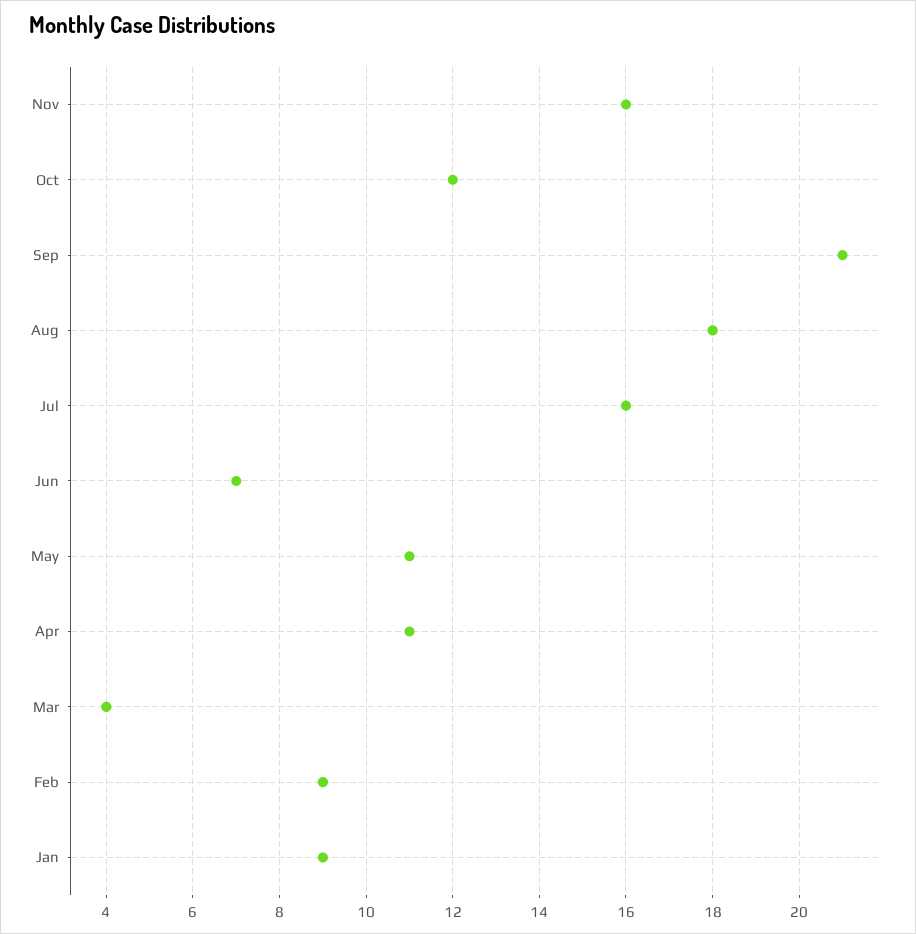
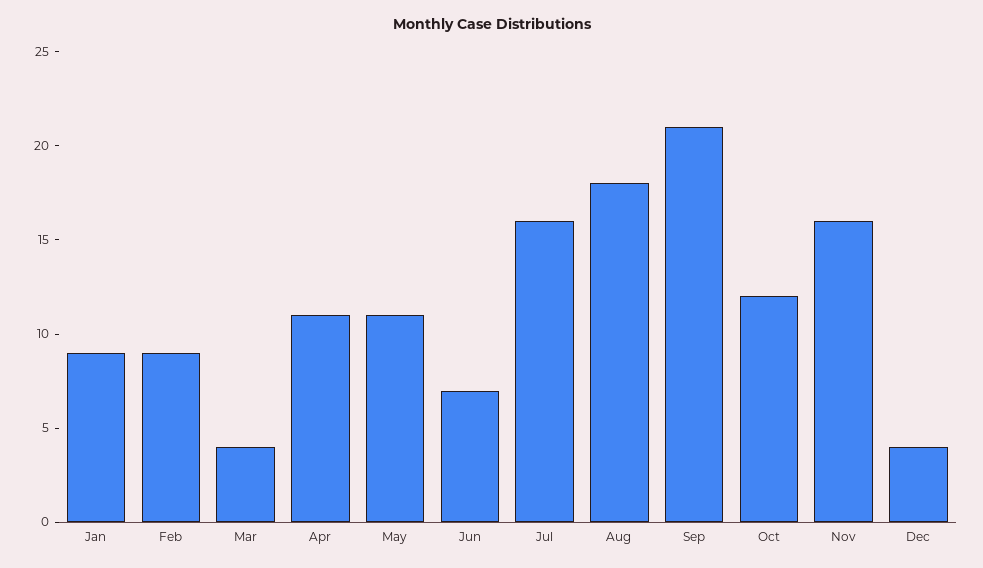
Dec: none -> 4

